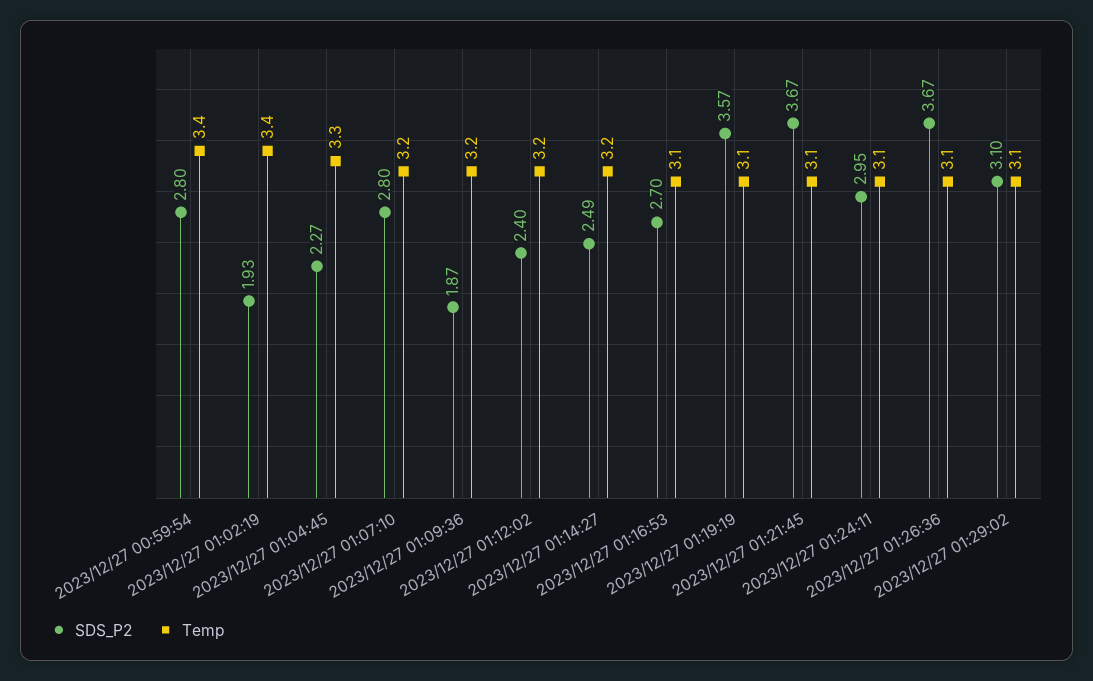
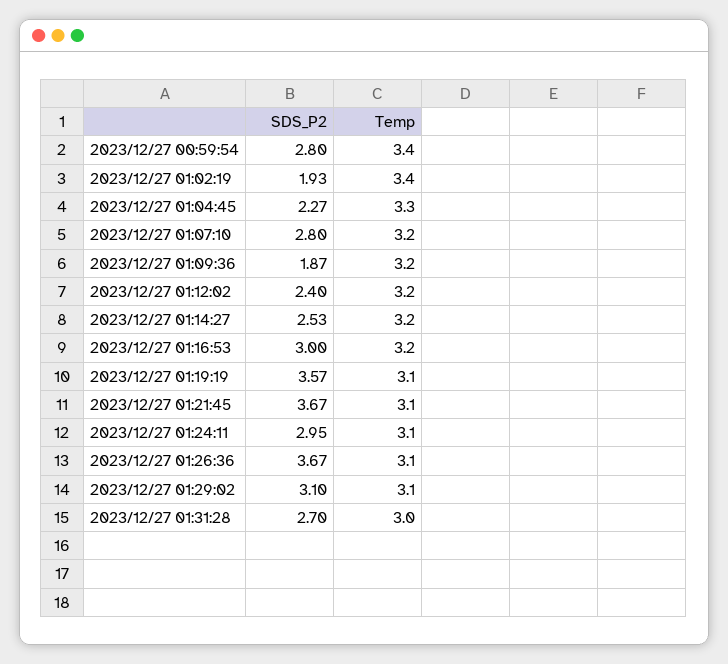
SDS_P2, 2023/12/27 01:14:27: 2.49 -> 2.53
SDS_P2, 2023/12/27 01:16:53: 2.7 -> 3
Temp, 2023/12/27 01:16:53: 3.1 -> 3.2
SDS_P2, 2023/12/27 01:31:28: none -> 2.7
Temp, 2023/12/27 01:31:28: none -> 3

